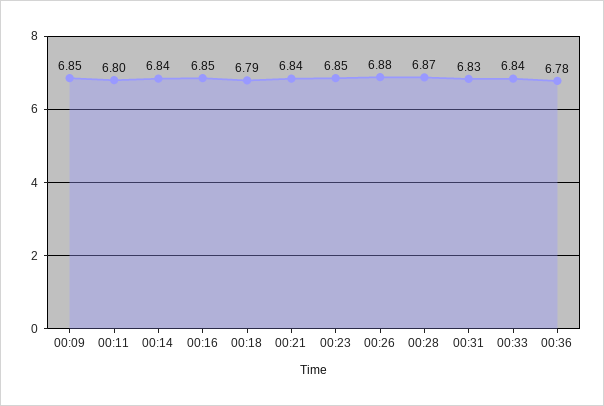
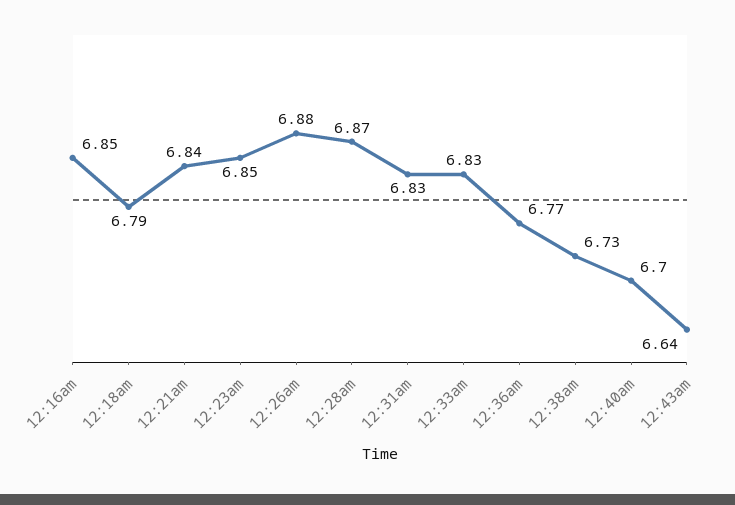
00:09: 6.85 -> none
00:11: 6.8 -> none
00:14: 6.84 -> none
00:33: 6.84 -> 6.83
00:36: 6.78 -> 6.77
12:38am: none -> 6.73
12:40am: none -> 6.7
12:43am: none -> 6.64

